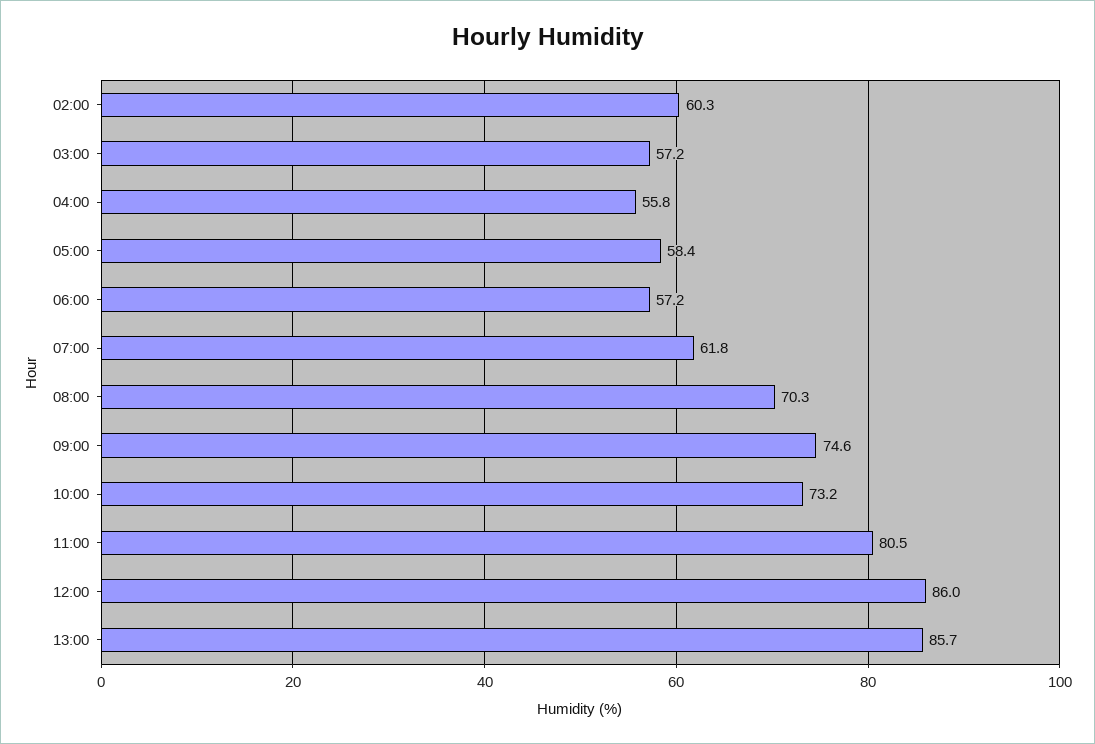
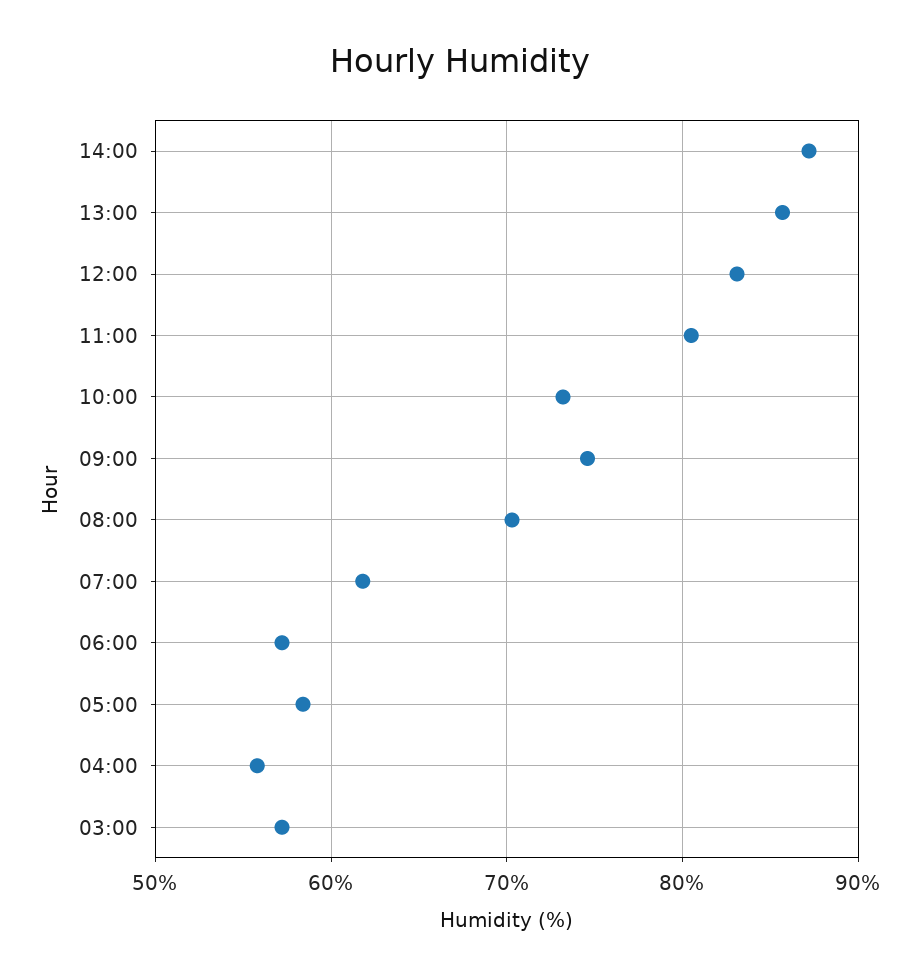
02:00: 60.3 -> none
12:00: 86 -> 83
14:00: none -> 87

